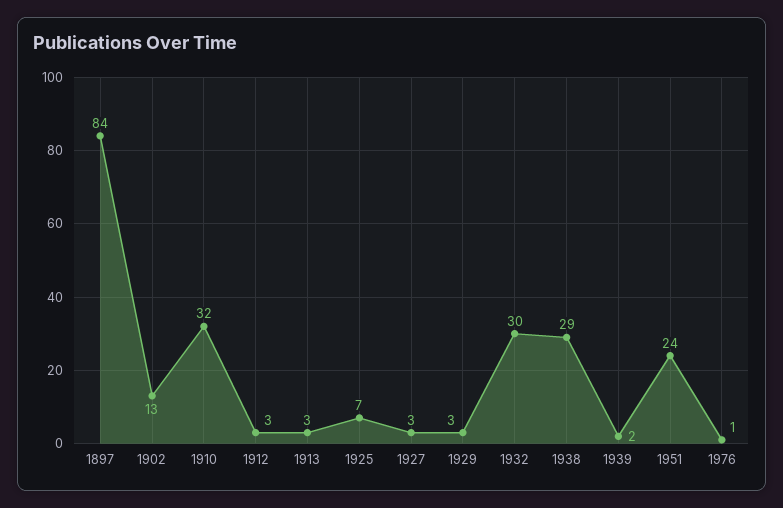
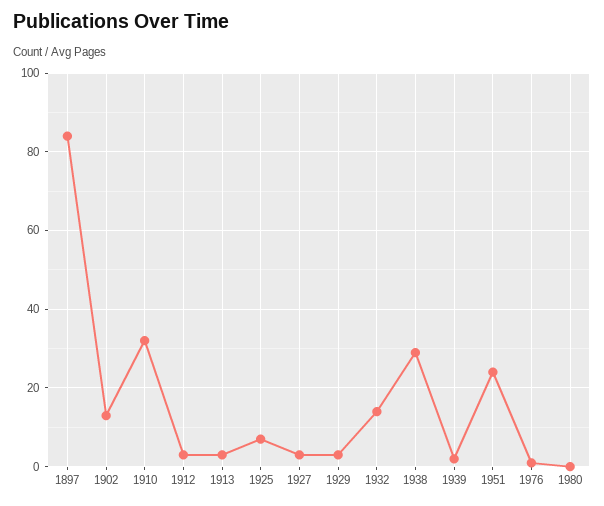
1932: 30 -> 15
1980: none -> 0

